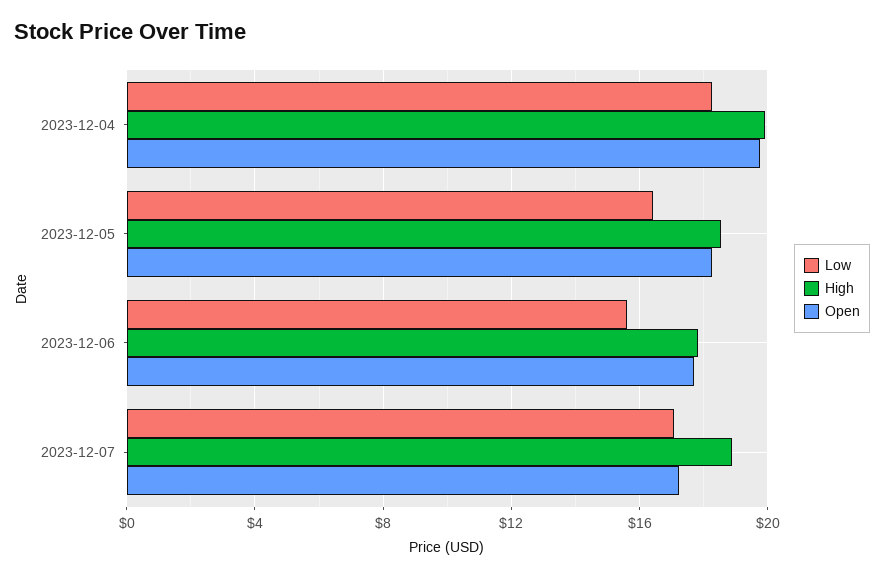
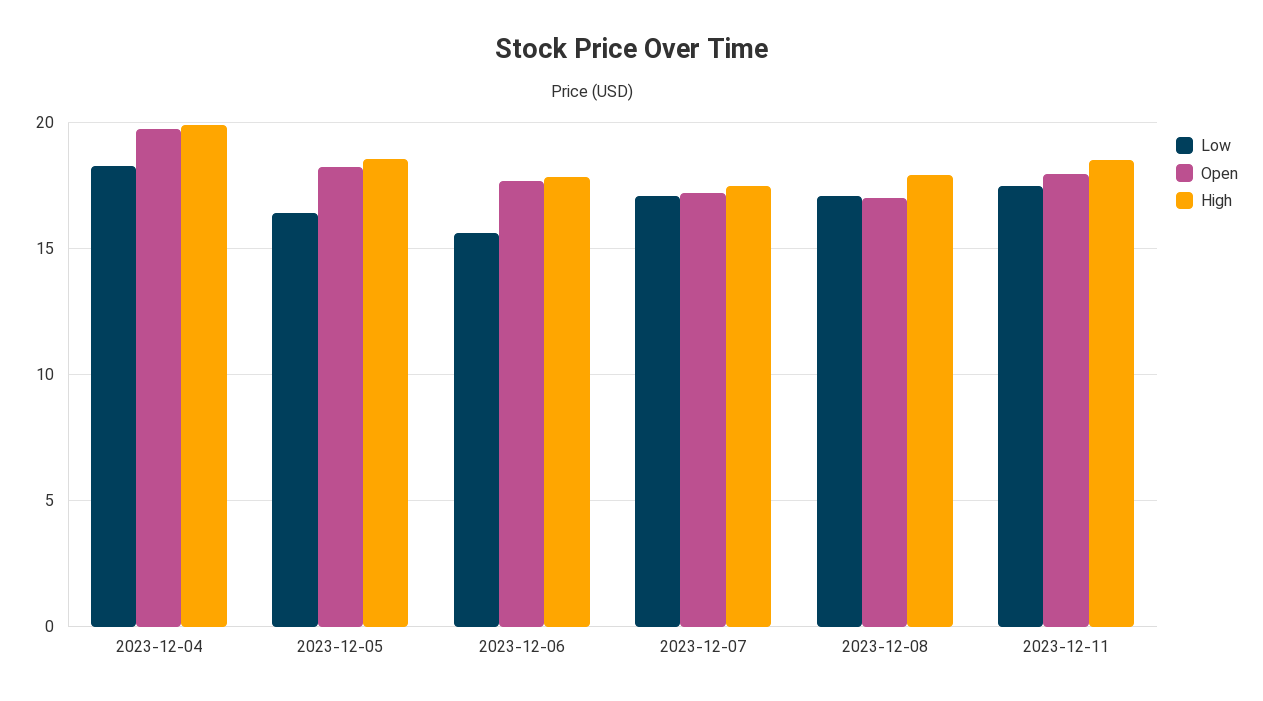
High, 2023-12-07: 19 -> 17.5
Low, 2023-12-08: none -> 17
Open, 2023-12-08: none -> 17
High, 2023-12-08: none -> 18
Low, 2023-12-11: none -> 17.5
Open, 2023-12-11: none -> 18
High, 2023-12-11: none -> 18.5

